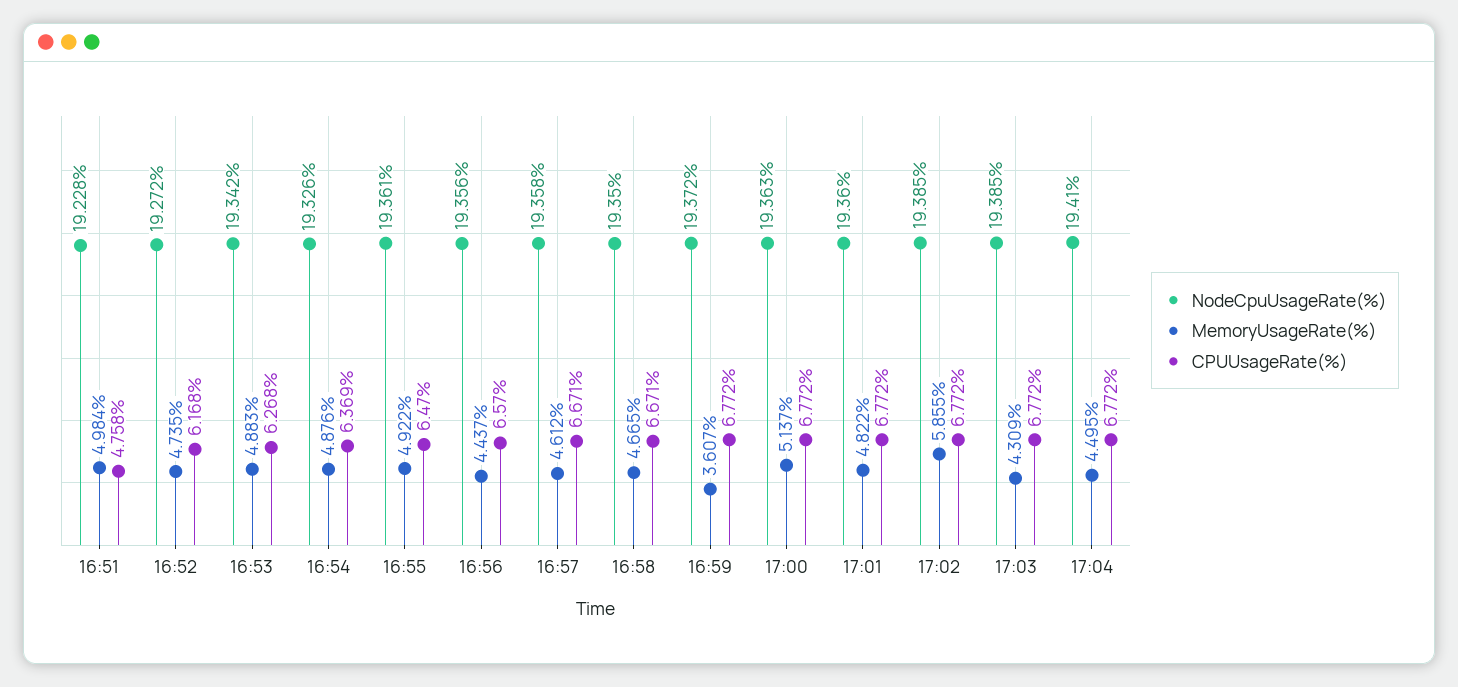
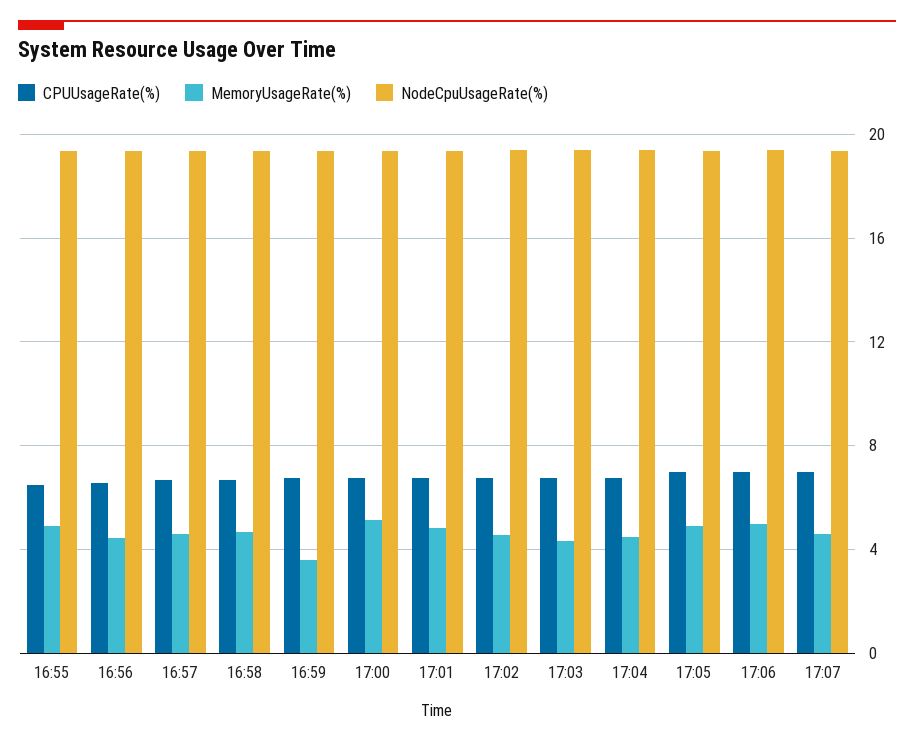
NodeCpuUsageRate(%), 16:51: 19.228 -> none
MemoryUsageRate(%), 16:51: 4.984 -> none
CPUUsageRate(%), 16:51: 4.758 -> none
NodeCpuUsageRate(%), 16:52: 19.272 -> none
MemoryUsageRate(%), 16:52: 4.735 -> none
CPUUsageRate(%), 16:52: 6.168 -> none
NodeCpuUsageRate(%), 16:53: 19.342 -> none
MemoryUsageRate(%), 16:53: 4.883 -> none
CPUUsageRate(%), 16:53: 6.268 -> none
NodeCpuUsageRate(%), 16:54: 19.326 -> none
MemoryUsageRate(%), 16:54: 4.876 -> none
CPUUsageRate(%), 16:54: 6.369 -> none
MemoryUsageRate(%), 17:02: 5.855 -> 4.5
CPUUsageRate(%), 17:05: none -> 7
MemoryUsageRate(%), 17:05: none -> 5
NodeCpuUsageRate(%), 17:05: none -> 19.5
CPUUsageRate(%), 17:06: none -> 7
MemoryUsageRate(%), 17:06: none -> 5
NodeCpuUsageRate(%), 17:06: none -> 19.5
CPUUsageRate(%), 17:07: none -> 7
MemoryUsageRate(%), 17:07: none -> 4.5
NodeCpuUsageRate(%), 17:07: none -> 19.5

